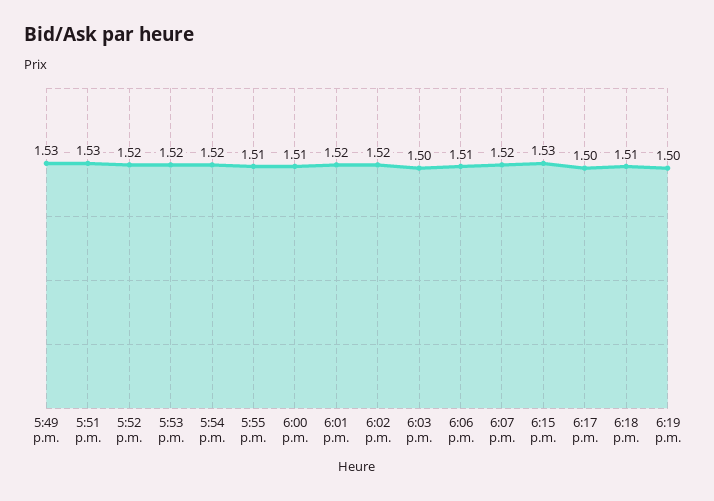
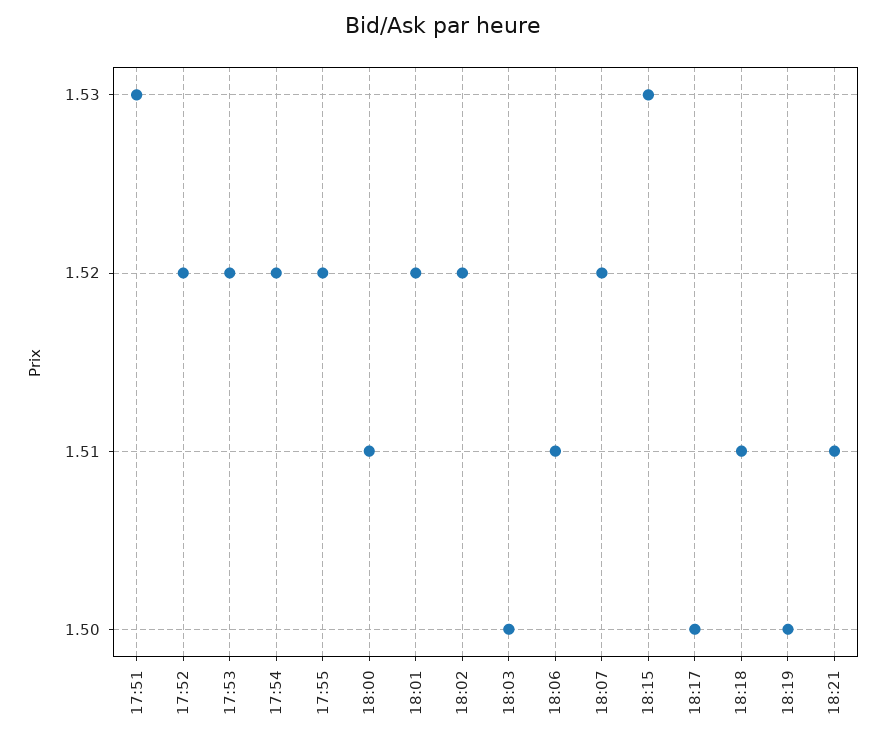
5:49 p.m.: 1.53 -> none
5:55 p.m.: 1.51 -> 1.52
18:21: none -> 1.51

